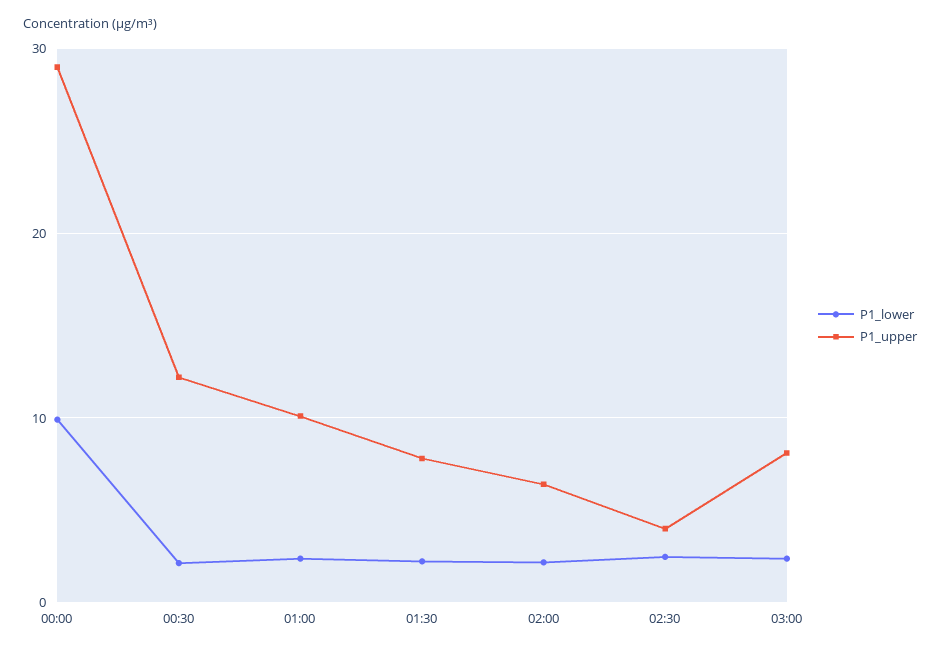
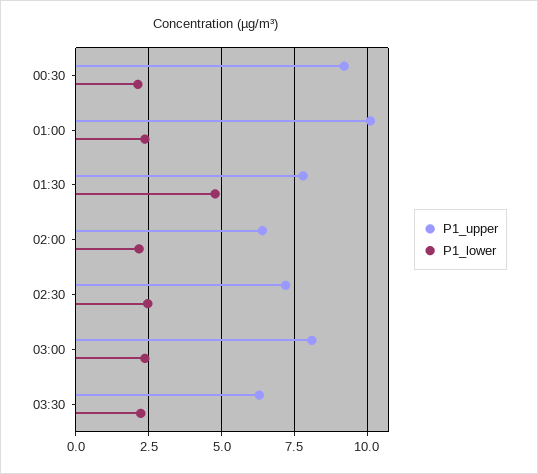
P1_lower, 00:00: 10 -> none
P1_upper, 00:00: 29 -> none
P1_upper, 00:30: 12 -> 9.25
P1_lower, 01:30: 2 -> 4.75
P1_upper, 02:30: 4 -> 7.25
P1_upper, 03:30: none -> 6.25
P1_lower, 03:30: none -> 2.25

